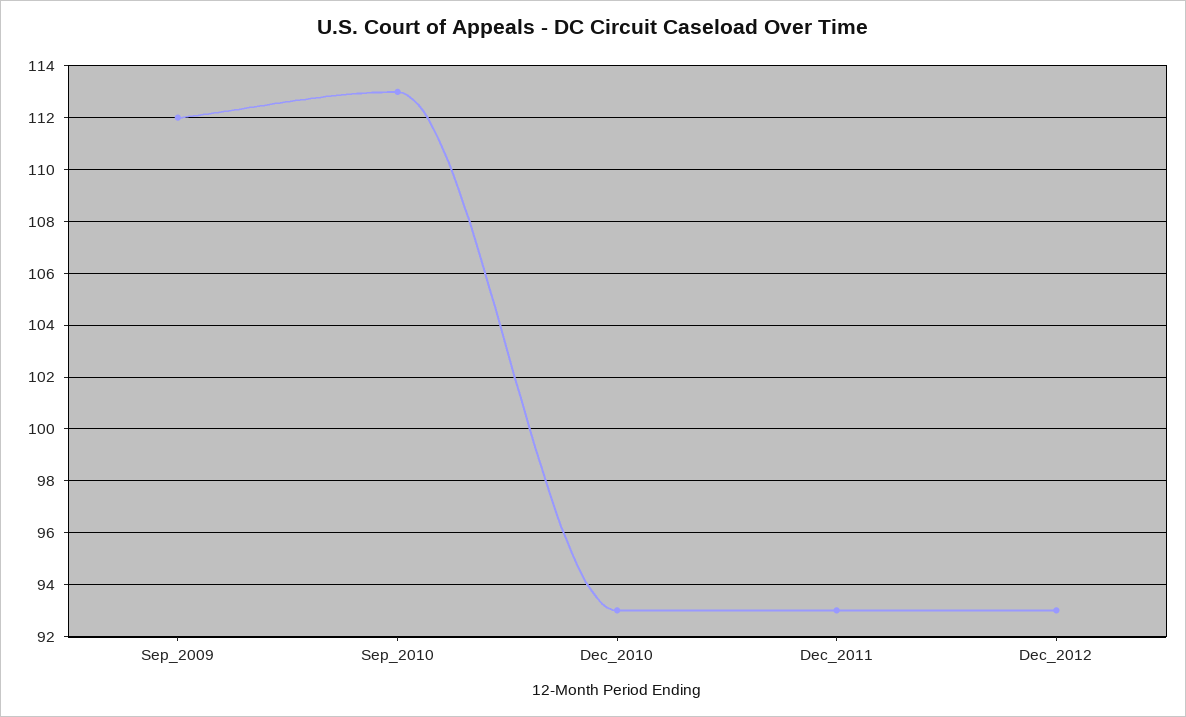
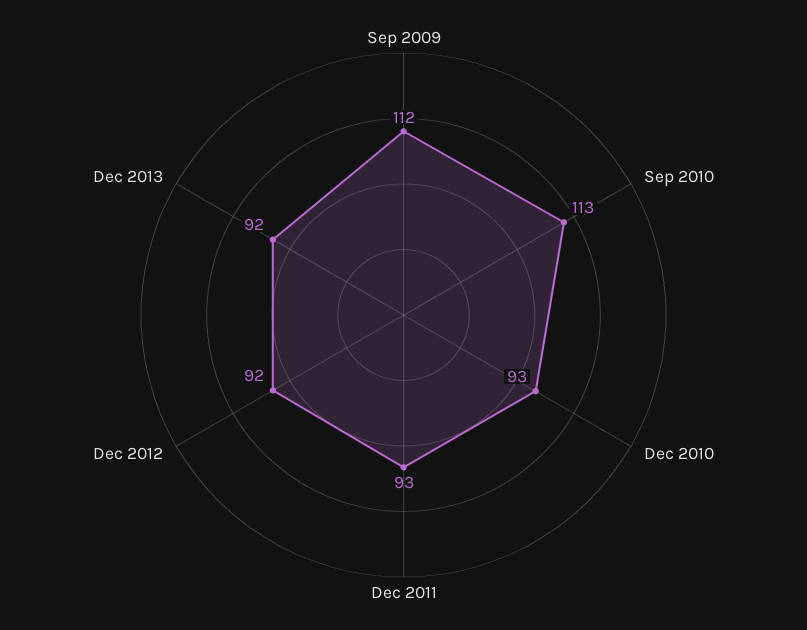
Dec_2012: 93 -> 92
Dec 2013: none -> 92

